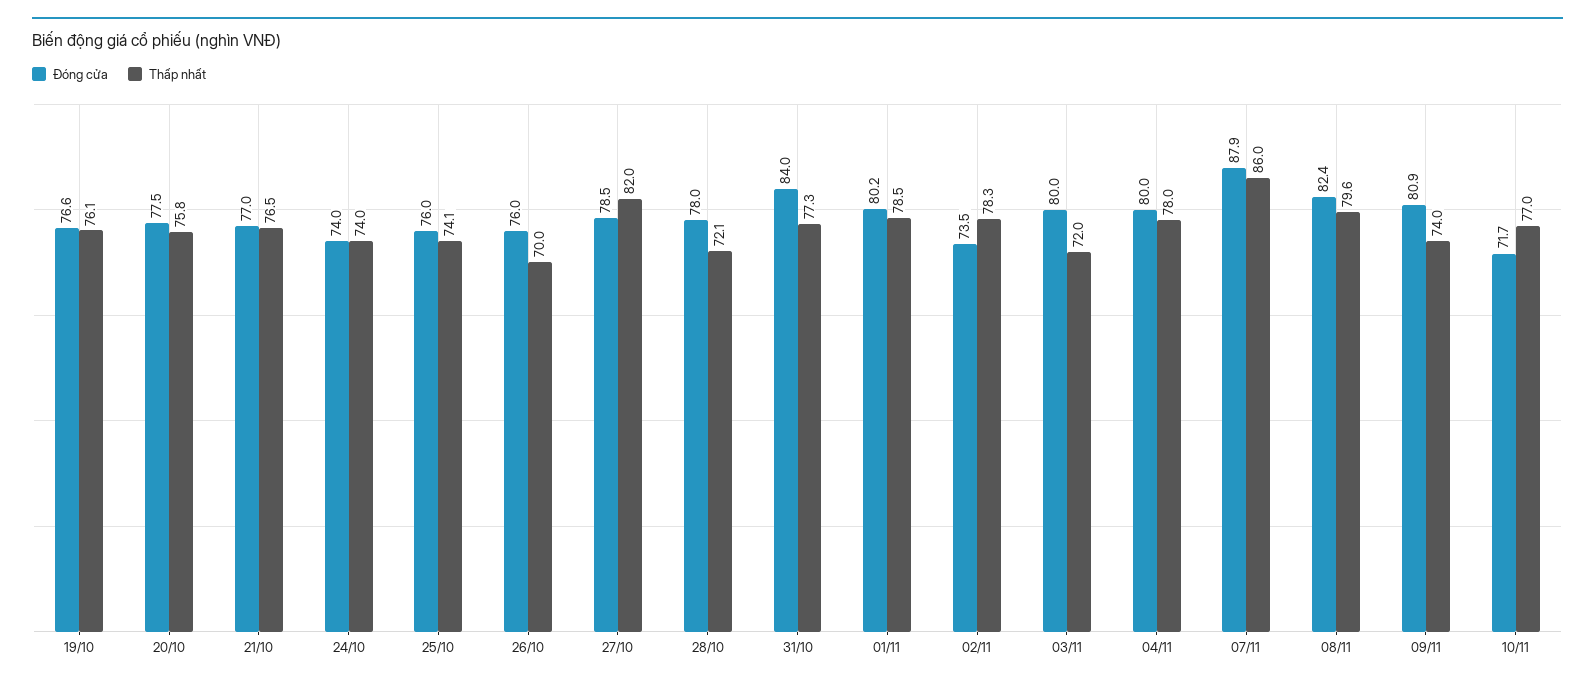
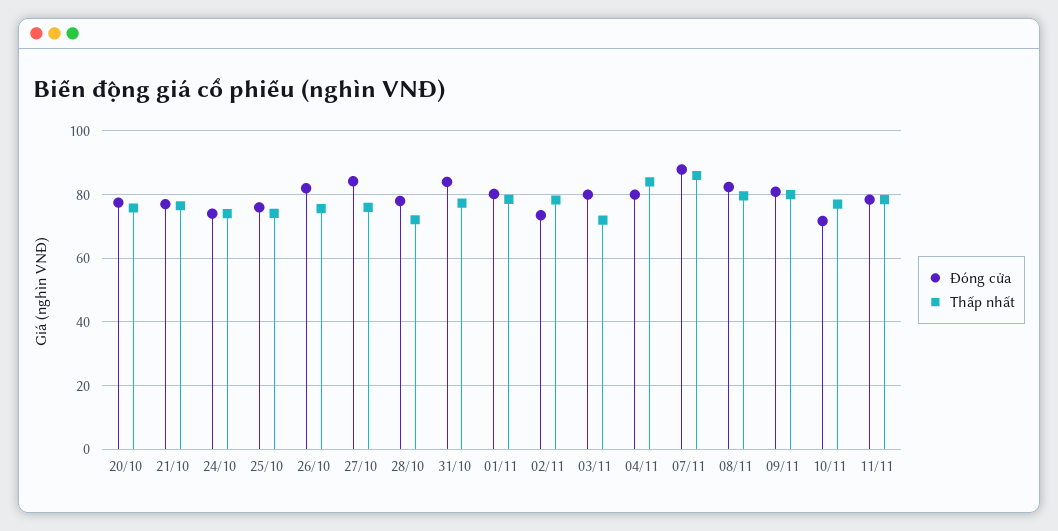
Đóng cửa, 19/10: 76.6 -> none
Thấp nhất, 19/10: 76.1 -> none
Đóng cửa, 26/10: 76 -> 82
Thấp nhất, 26/10: 70 -> 76
Đóng cửa, 27/10: 78.5 -> 84
Thấp nhất, 27/10: 82 -> 76
Thấp nhất, 04/11: 78 -> 84
Thấp nhất, 09/11: 74 -> 80
Đóng cửa, 11/11: none -> 78
Thấp nhất, 11/11: none -> 78

